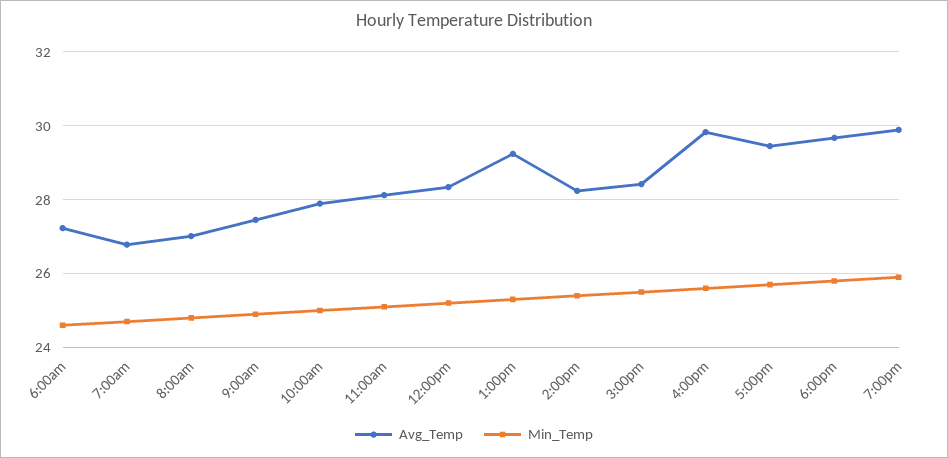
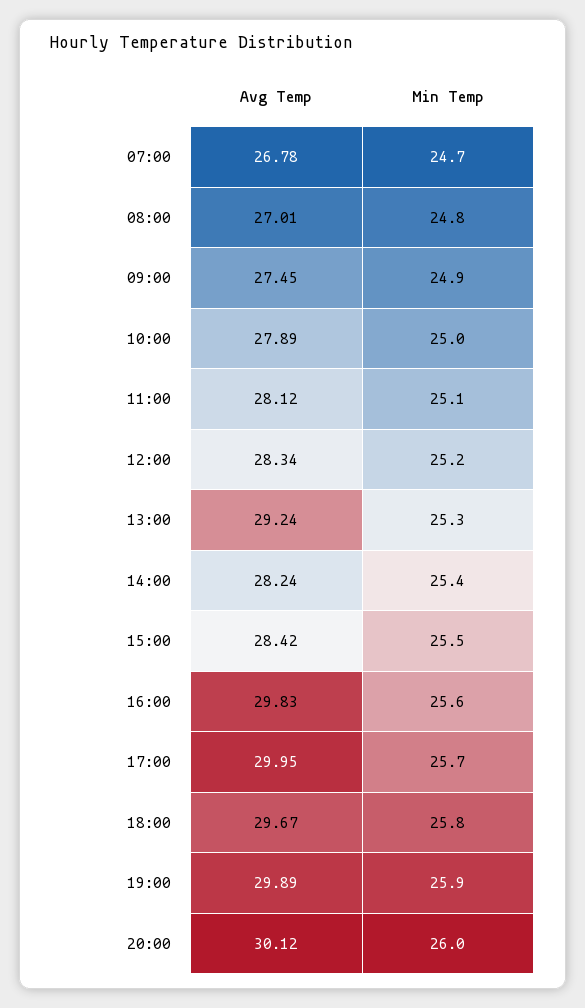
Avg_Temp, 6:00am: 27.2 -> none
Min_Temp, 6:00am: 24.6 -> none
Avg_Temp, 5:00pm: 29.4 -> 29.95
Avg_Temp, 20:00: none -> 30.12
Min_Temp, 20:00: none -> 26

